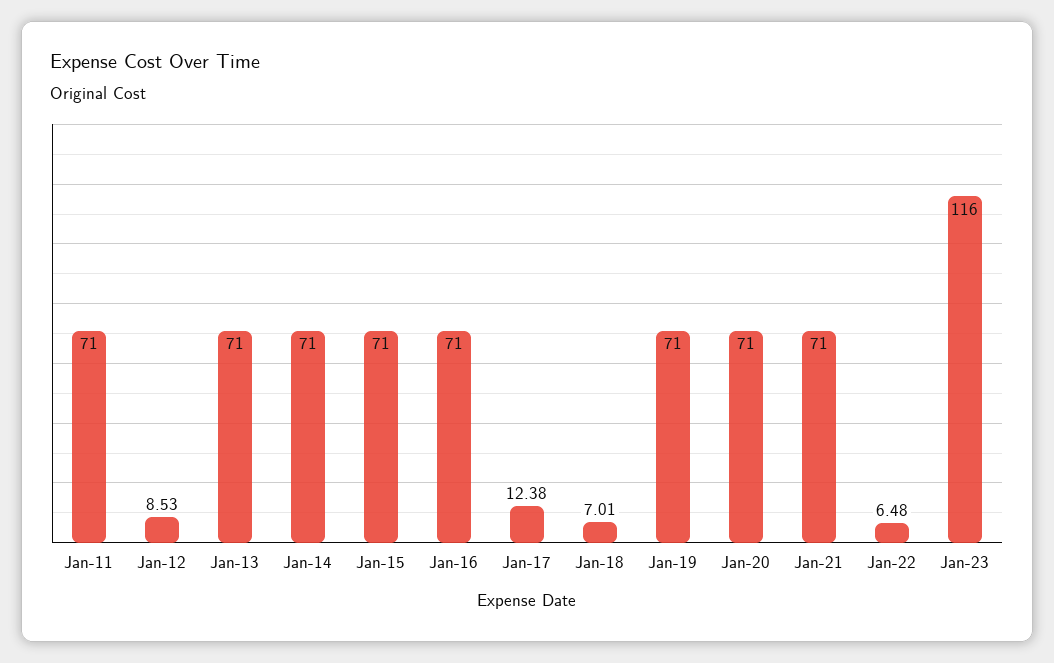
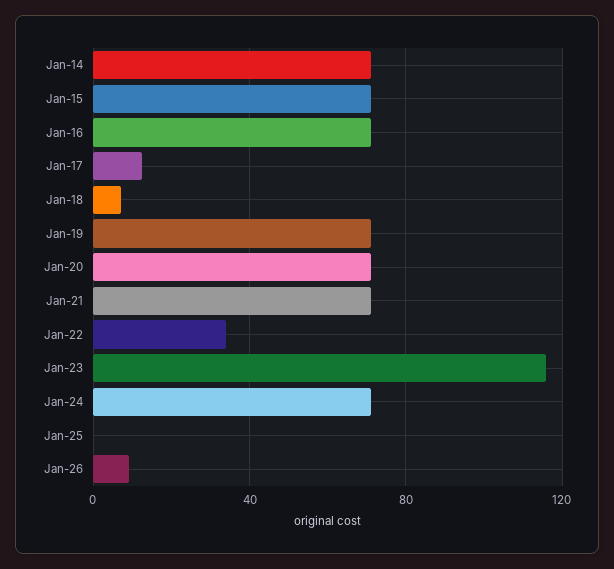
Jan-11: 71 -> none
Jan-12: 8.53 -> none
Jan-13: 71 -> none
Jan-22: 6.48 -> 35
Jan-24: none -> 70
Jan-25: none -> 0
Jan-26: none -> 10

